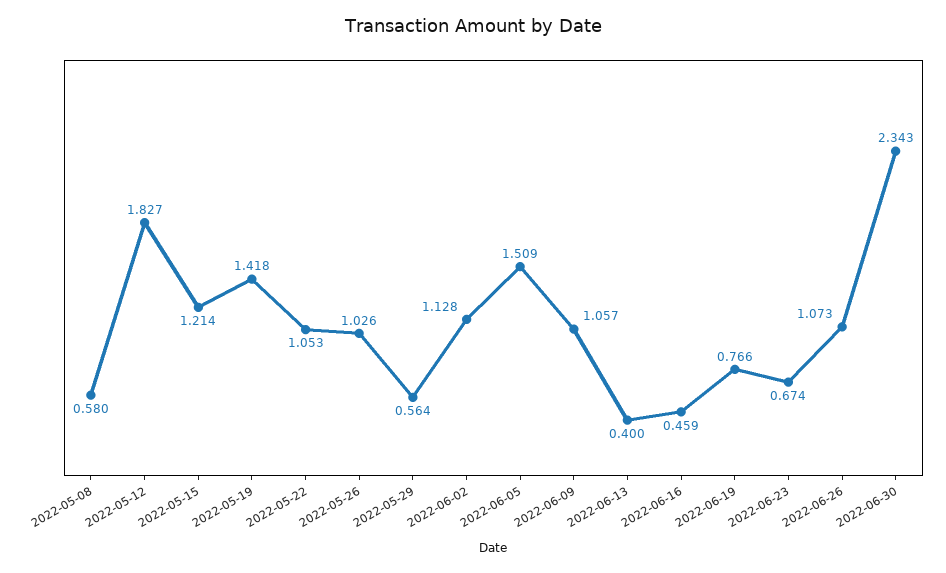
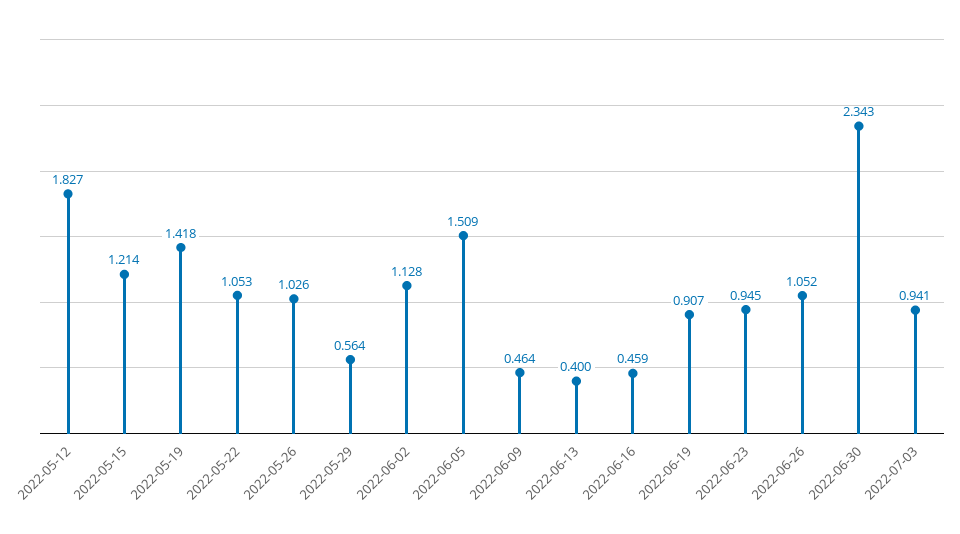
2022-05-08: 0.58 -> none
2022-06-09: 1.057 -> 0.464
2022-06-19: 0.766 -> 0.907
2022-06-23: 0.674 -> 0.945
2022-06-26: 1.073 -> 1.052
2022-07-03: none -> 0.941

